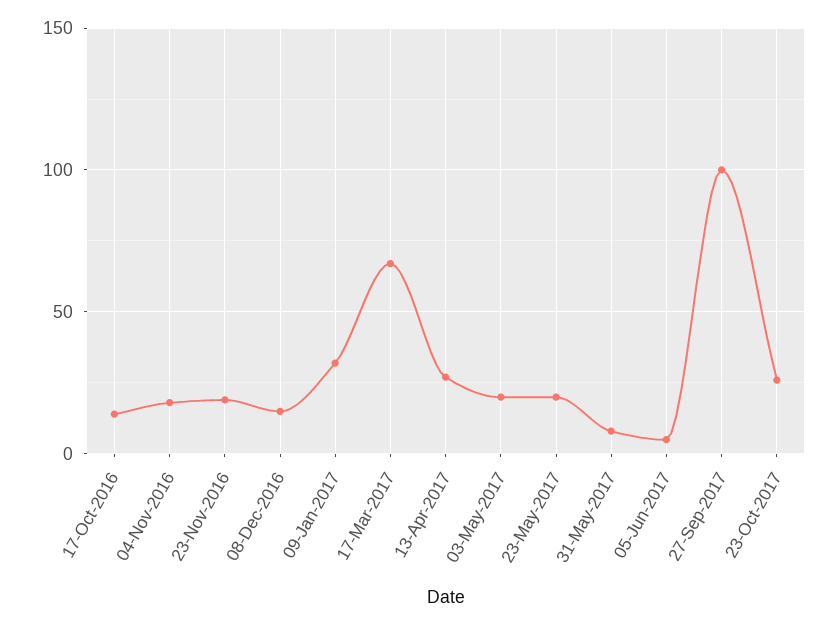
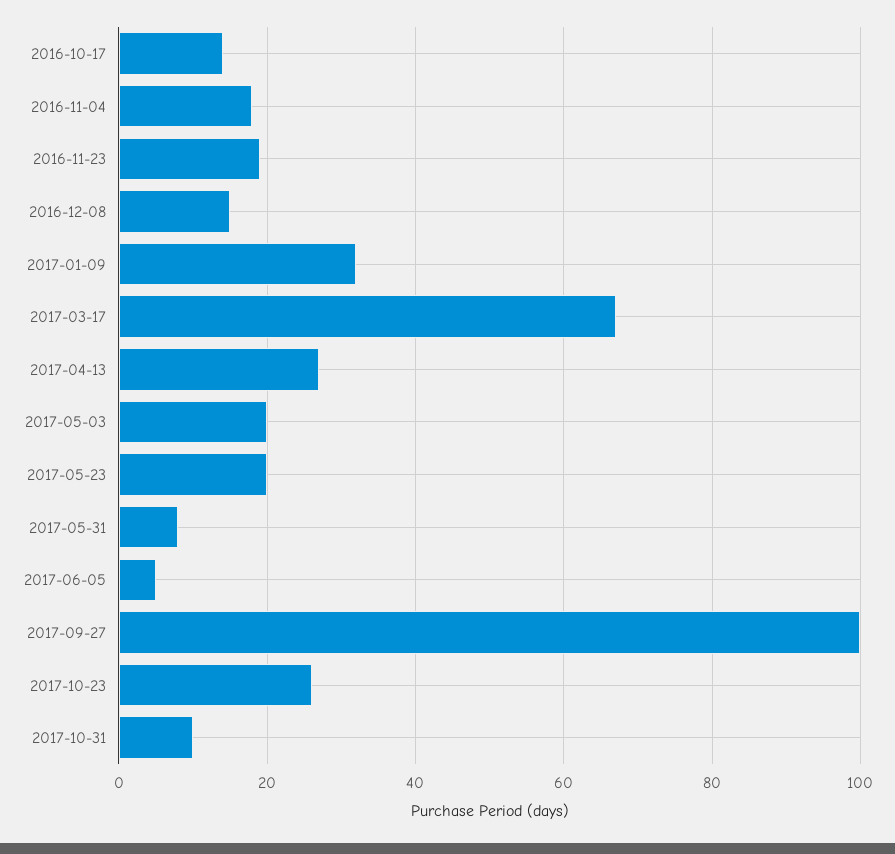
2017-10-31: none -> 10

